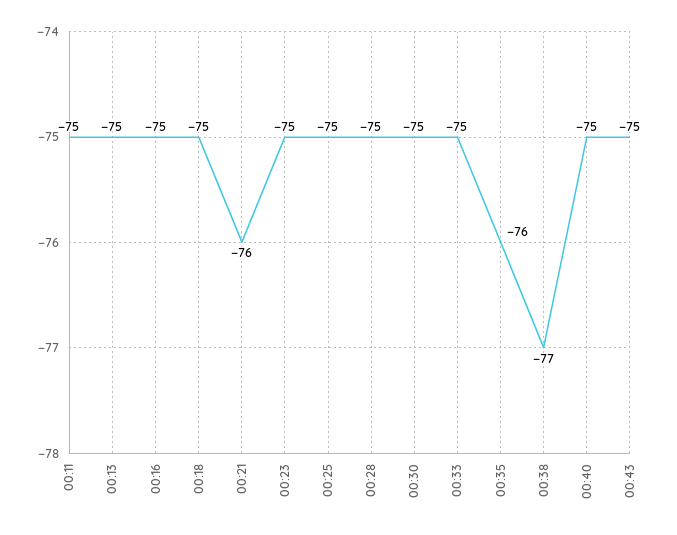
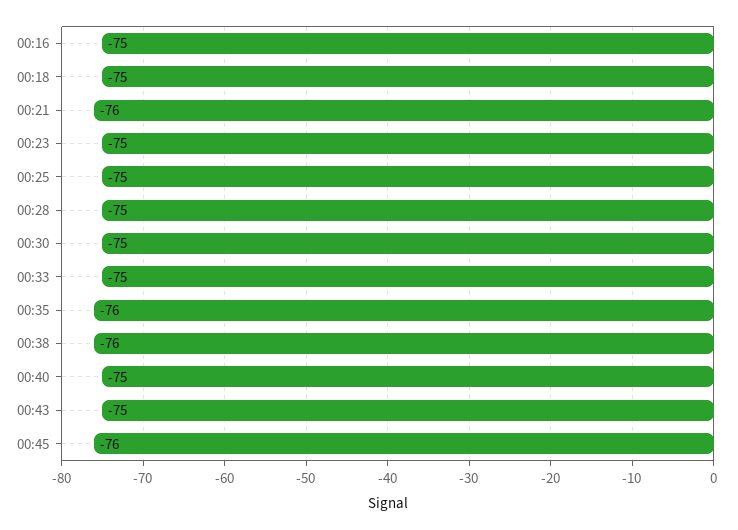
00:11: -75 -> none
00:13: -75 -> none
00:38: -77 -> -76
00:45: none -> -76

